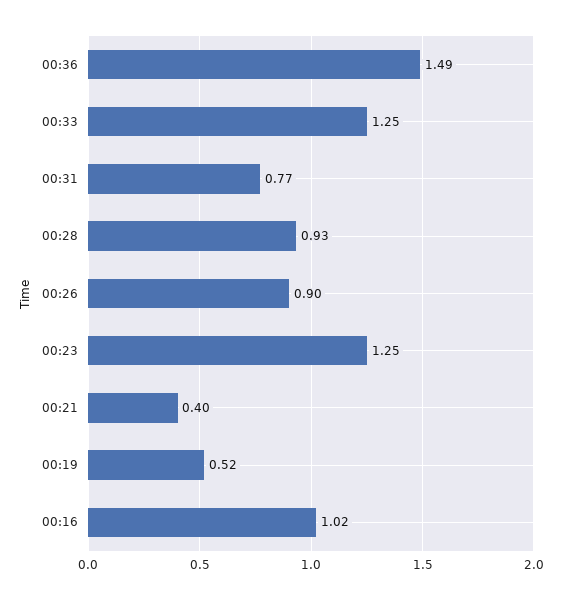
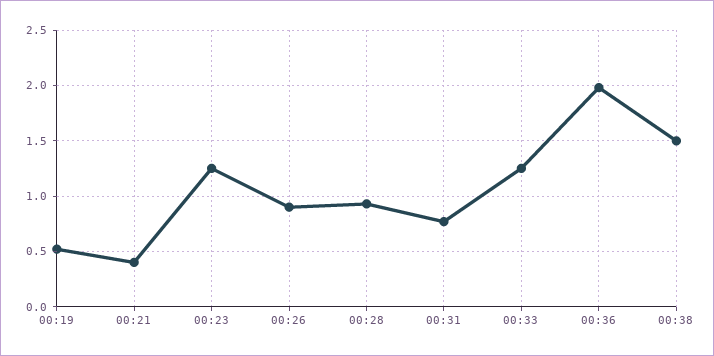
00:36: 1.49 -> 2
00:16: 1.02 -> none
00:38: none -> 1.5

